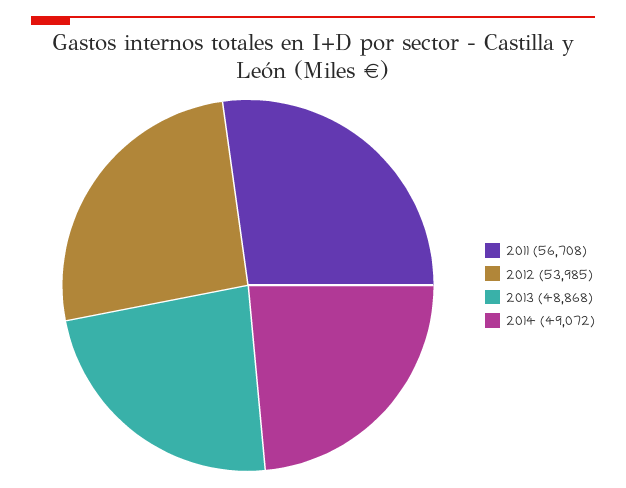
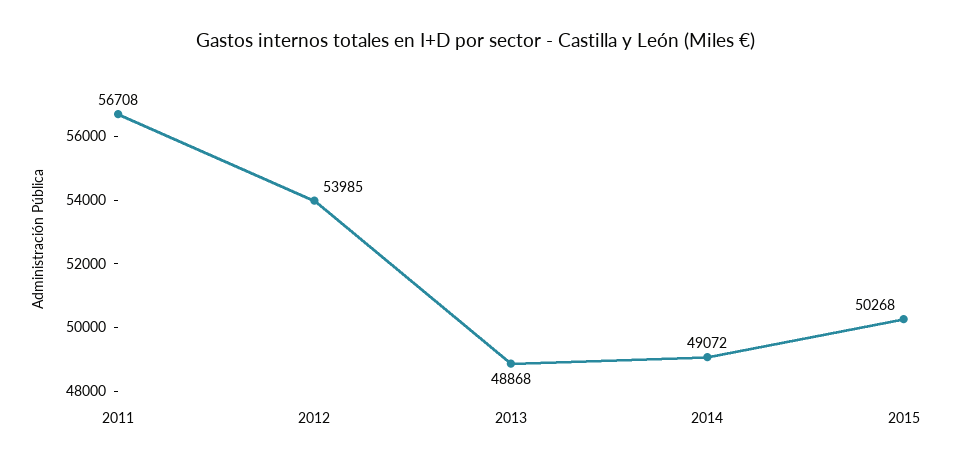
2015: none -> 50268

